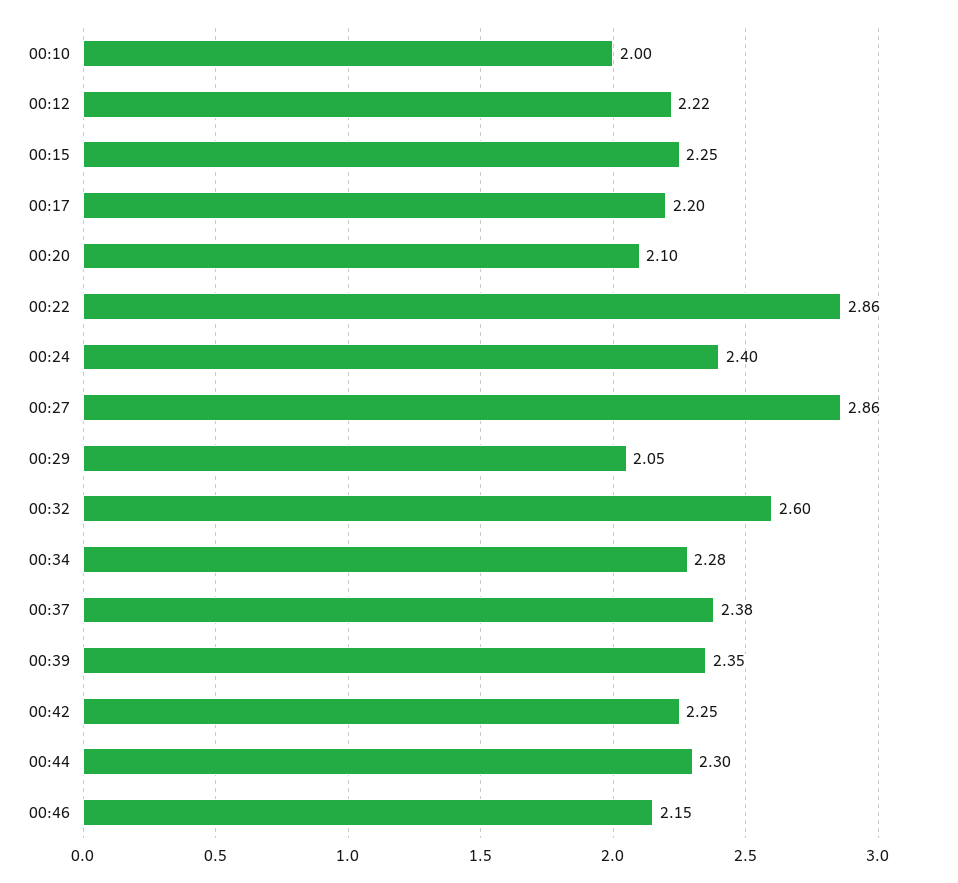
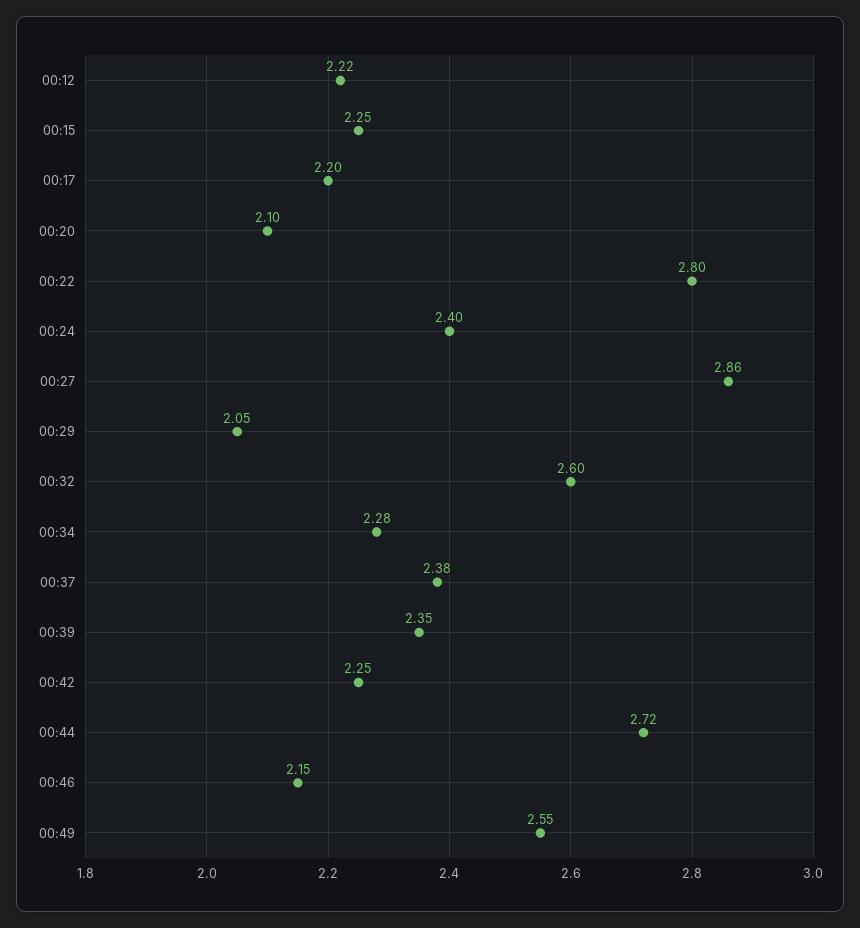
00:10: 2 -> none
00:22: 2.86 -> 2.8
00:44: 2.3 -> 2.72
00:49: none -> 2.55

